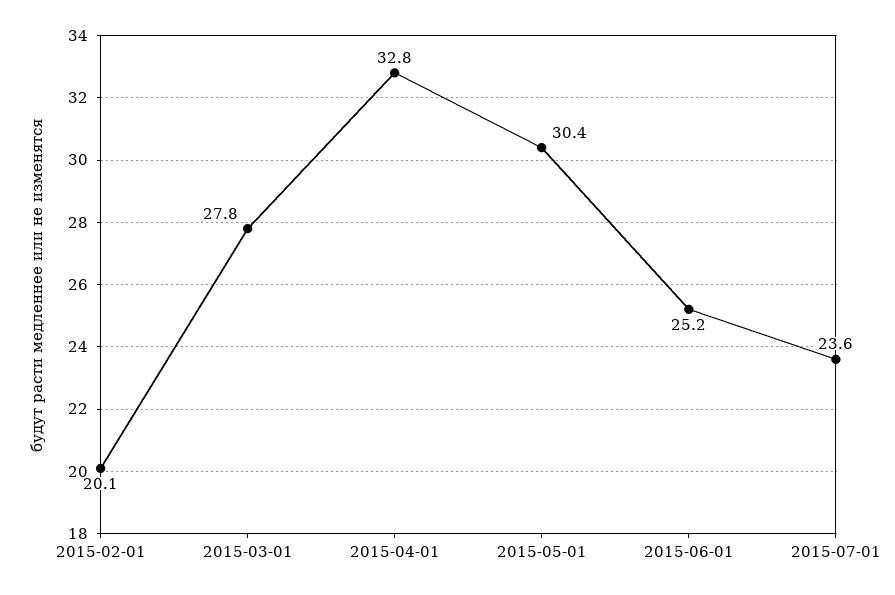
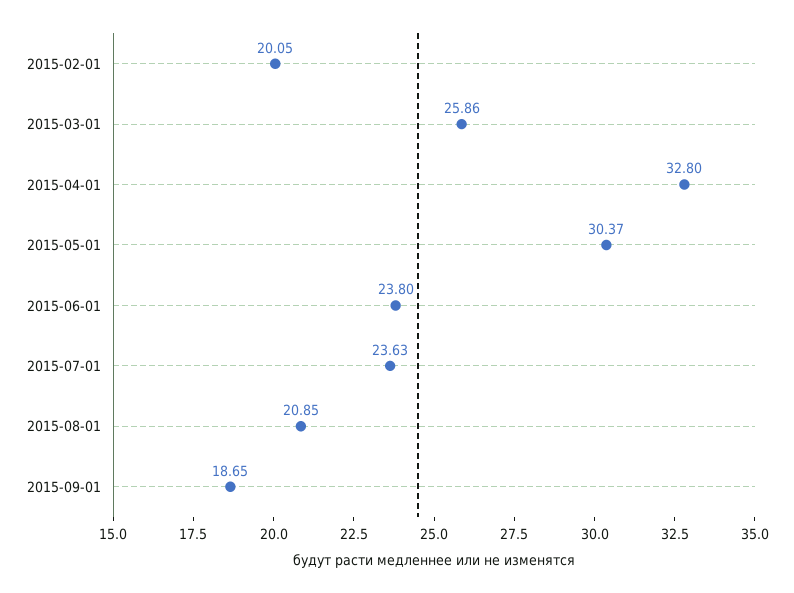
2015-03-01: 27.8 -> 25.86
2015-06-01: 25.2 -> 23.8
2015-08-01: none -> 20.85
2015-09-01: none -> 18.65

